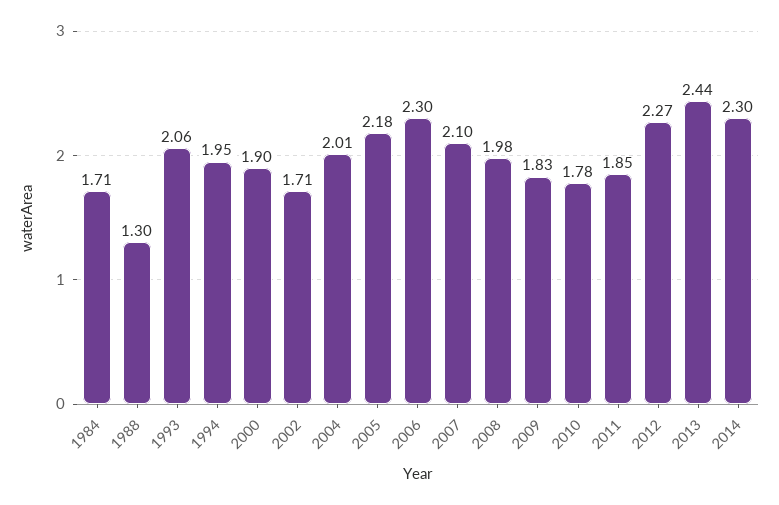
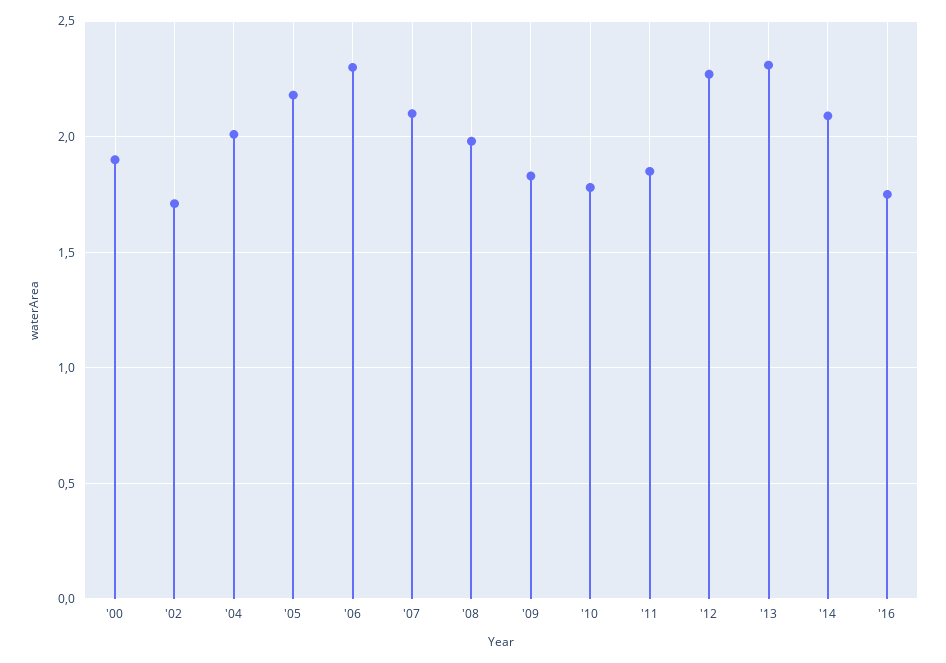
1984: 1.71 -> none
1988: 1.3 -> none
1993: 2.06 -> none
1994: 1.95 -> none
2013: 2.44 -> 2.3
2014: 2.3 -> 2.1
'16: none -> 1.75

